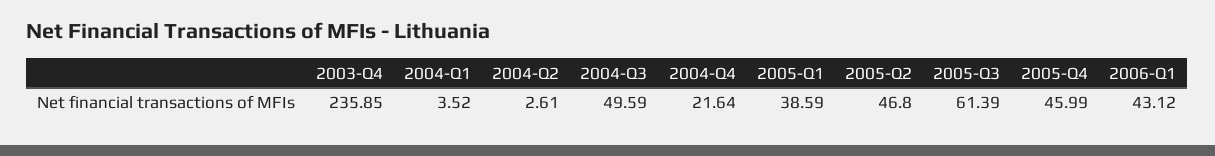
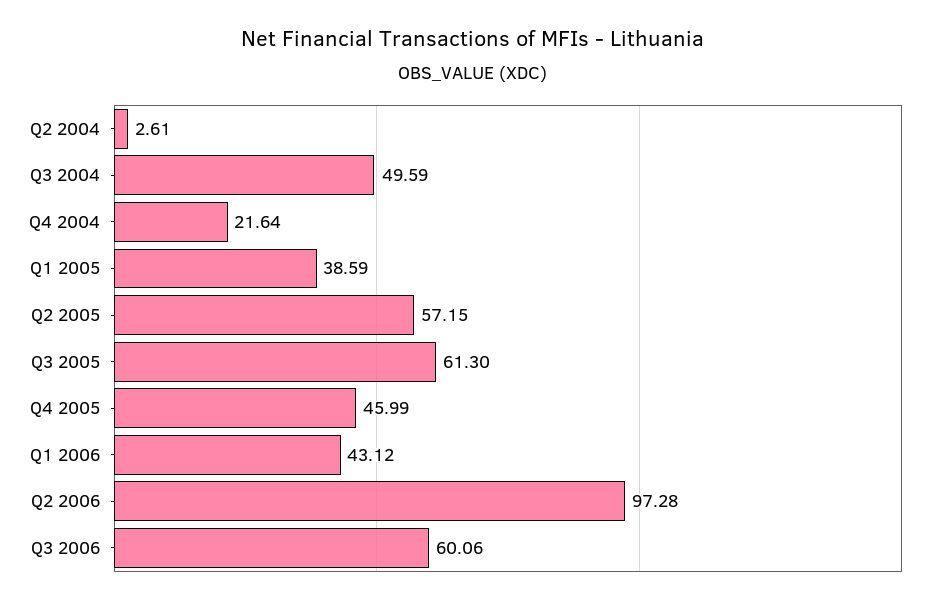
2003-Q4: 235.85 -> none
2004-Q1: 3.52 -> none
2005-Q2: 46.8 -> 57.15
2005-Q3: 61.39 -> 61.3
Q2 2006: none -> 97.28
Q3 2006: none -> 60.06

